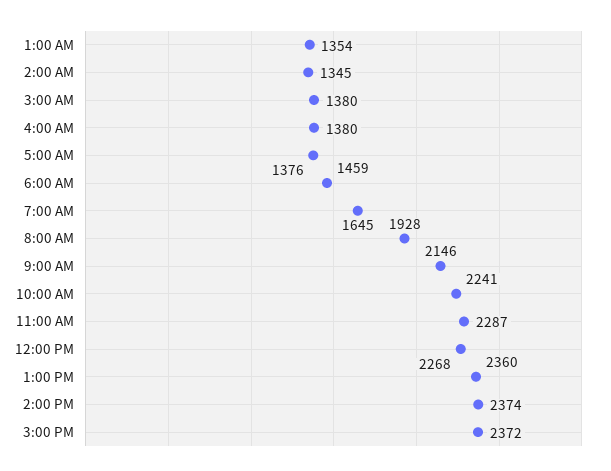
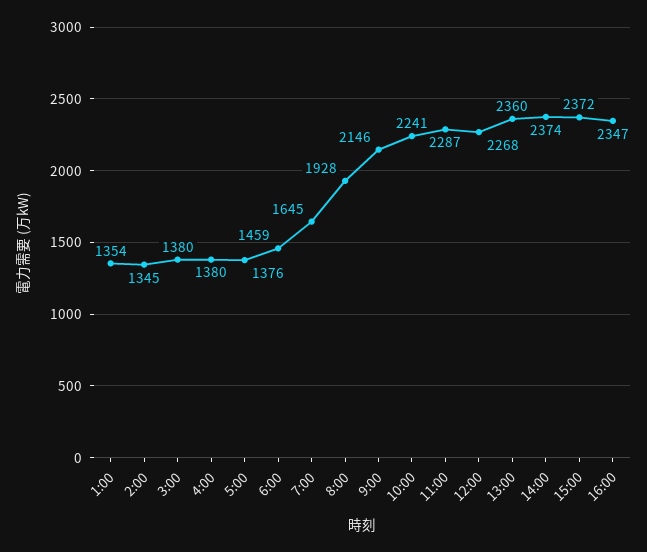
16:00: none -> 2347

